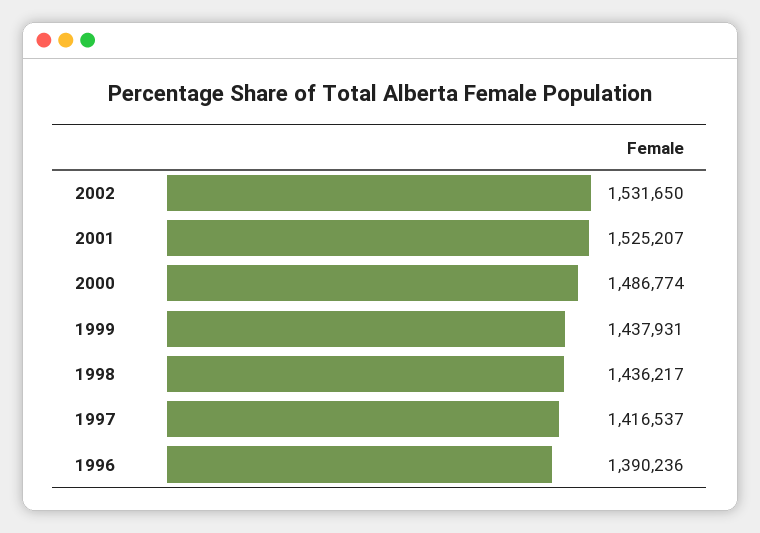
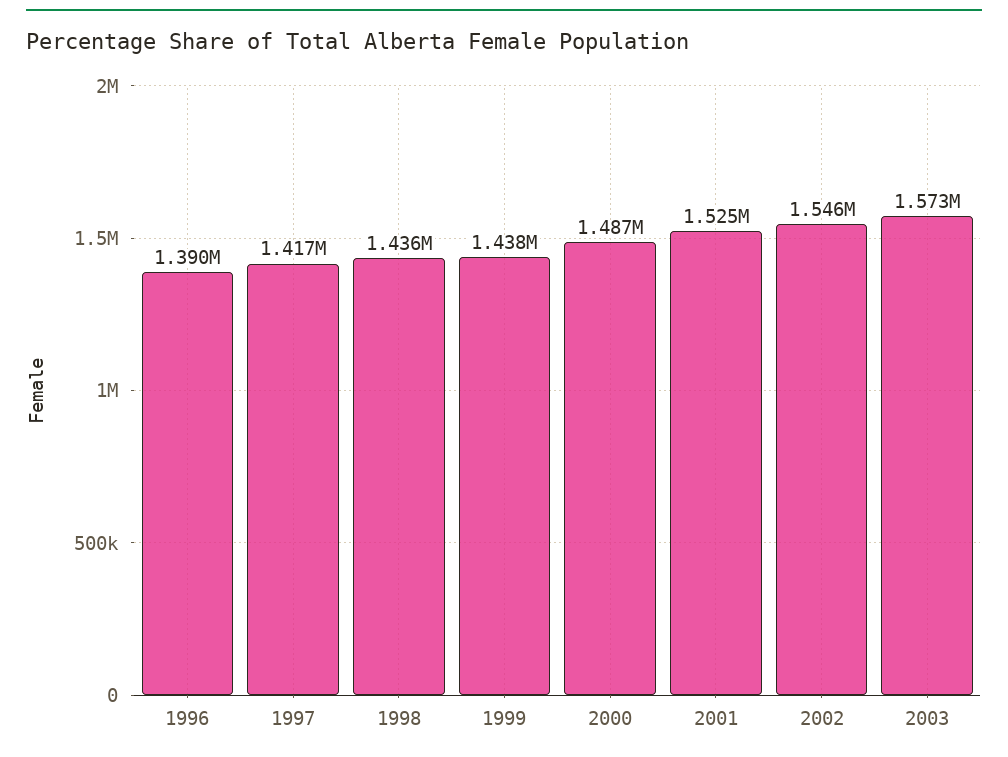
2002: 1531650 -> 1546000
2003: none -> 1573000

